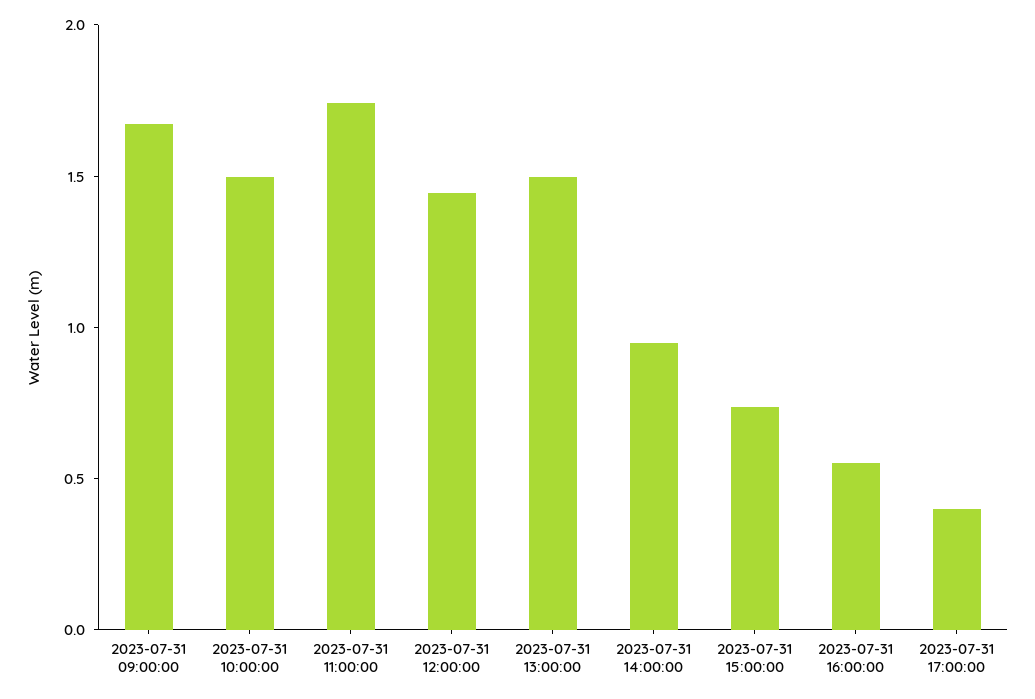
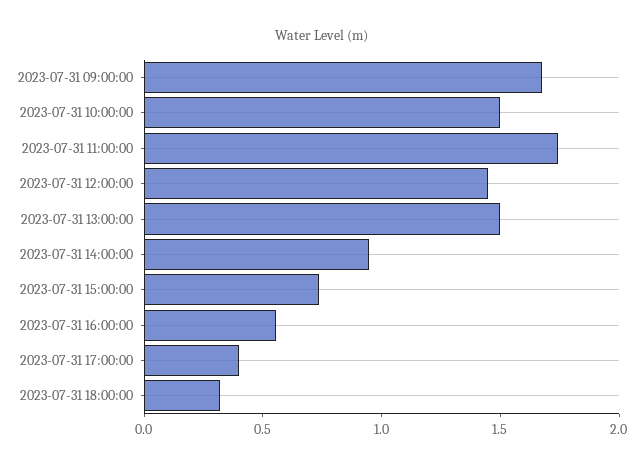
2023-07-31 18:00:00: none -> 0.3

